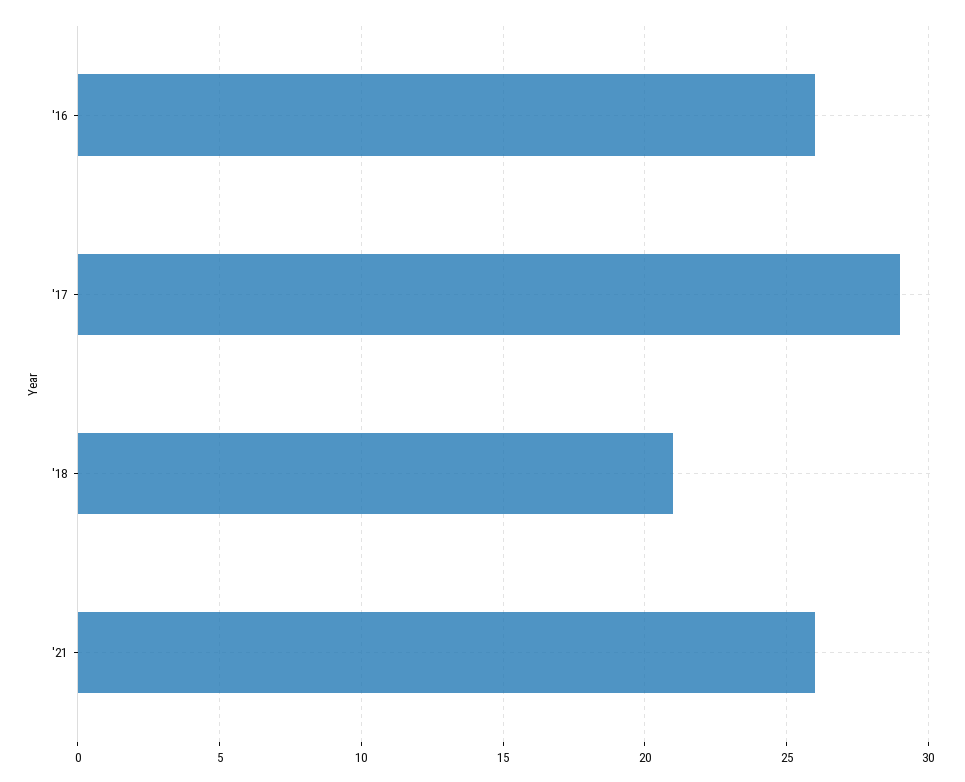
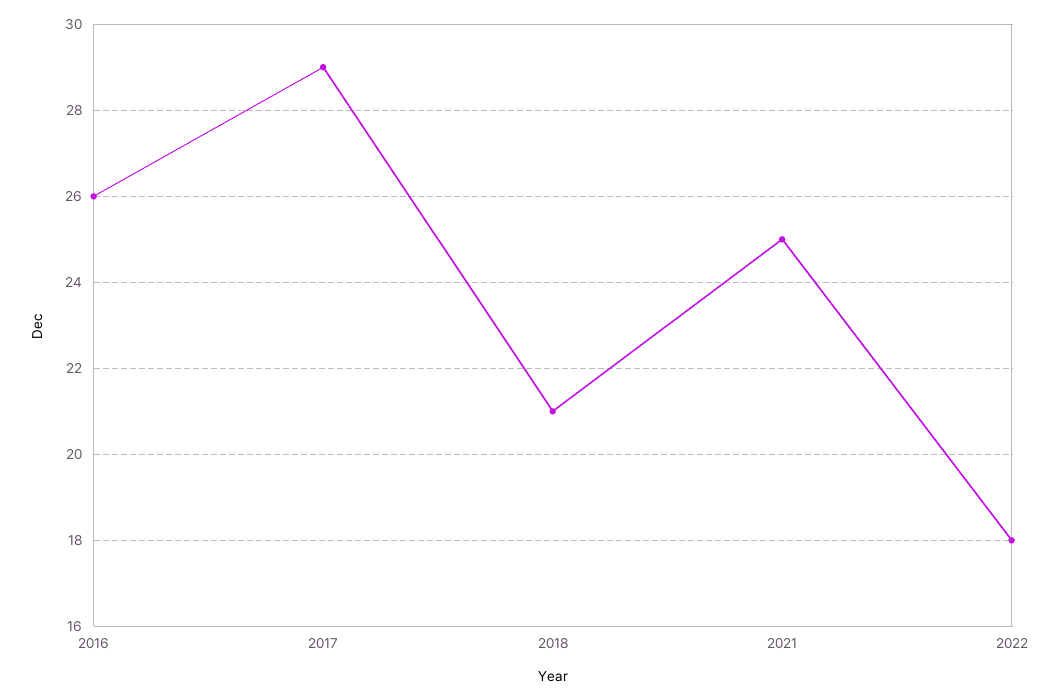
'21: 26 -> 25
2022: none -> 18

